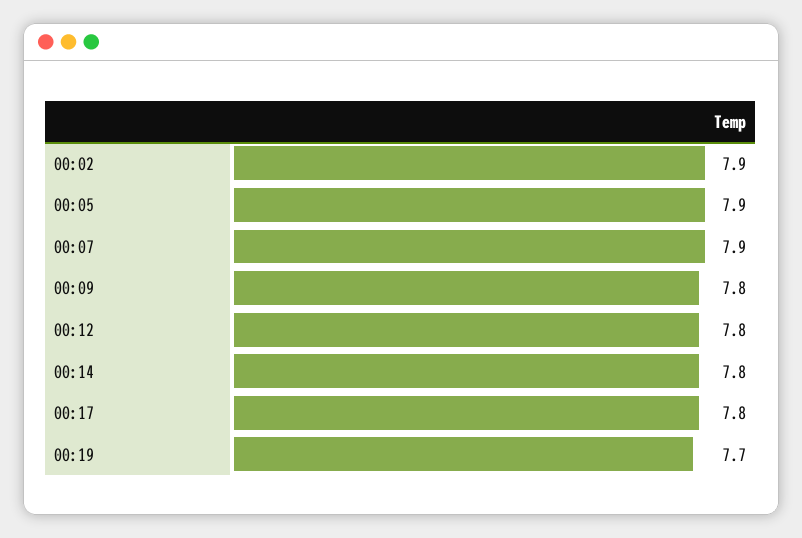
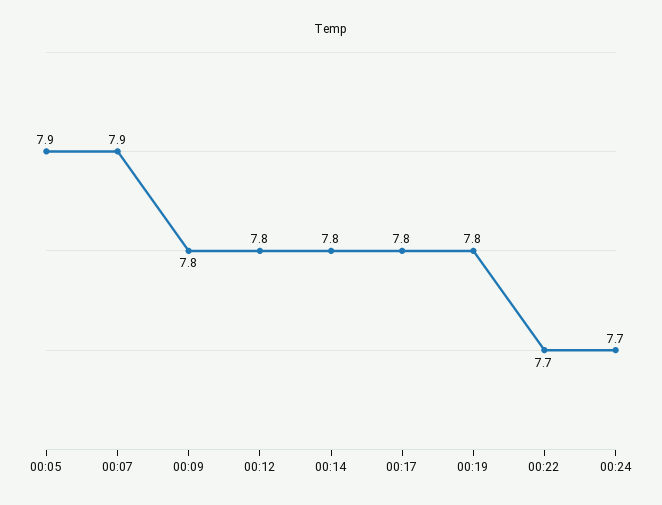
00:02: 7.9 -> none
00:19: 7.7 -> 7.8
00:22: none -> 7.7
00:24: none -> 7.7

